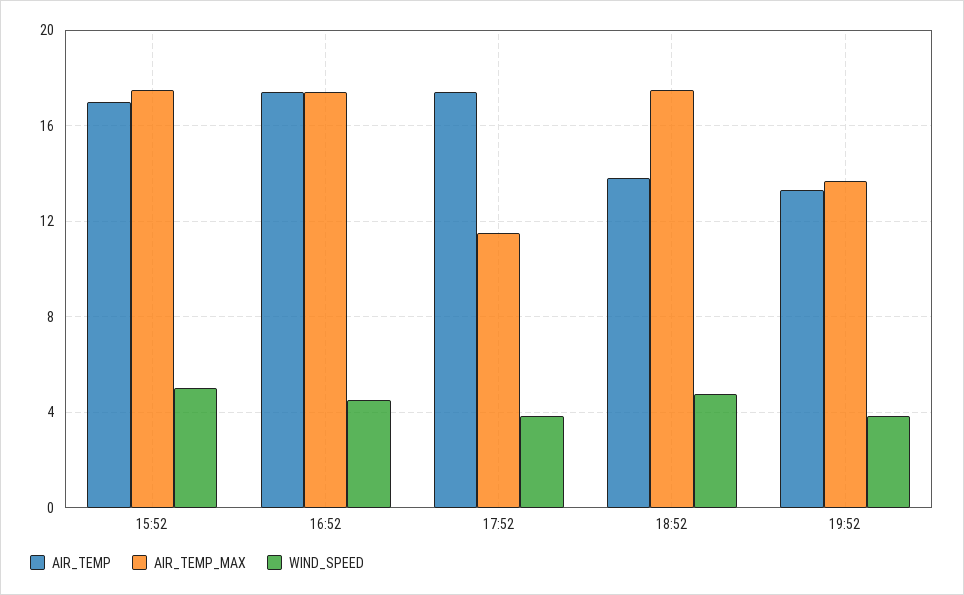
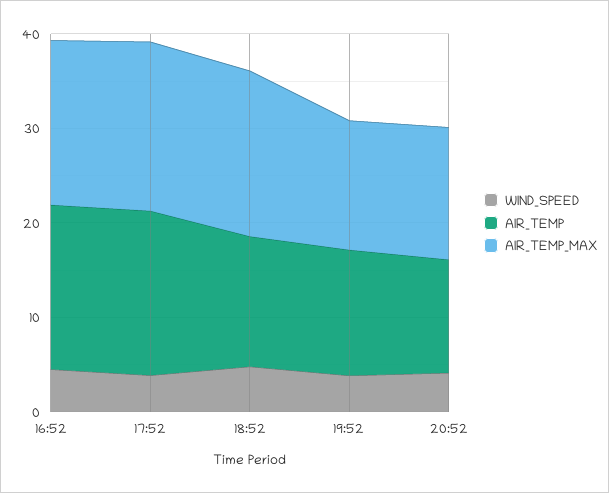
AIR_TEMP, 15:52: 17 -> none
AIR_TEMP_MAX, 15:52: 17.5 -> none
WIND_SPEED, 15:52: 5 -> none
AIR_TEMP_MAX, 17:52: 11.5 -> 18
WIND_SPEED, 20:52: none -> 4
AIR_TEMP, 20:52: none -> 12
AIR_TEMP_MAX, 20:52: none -> 14

